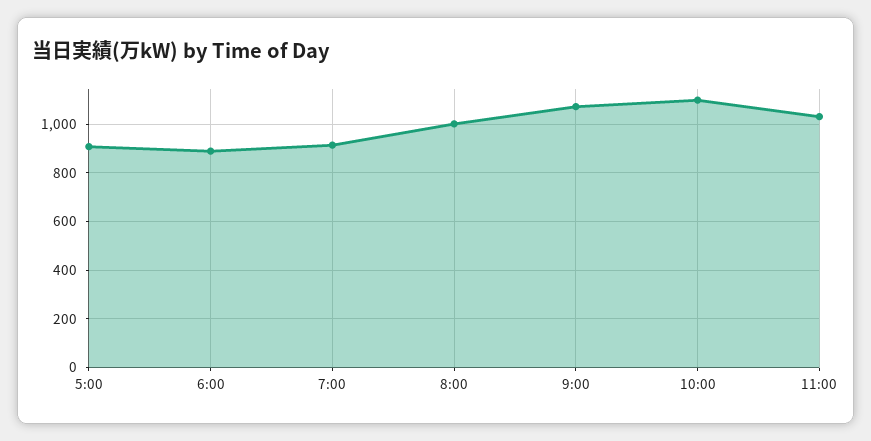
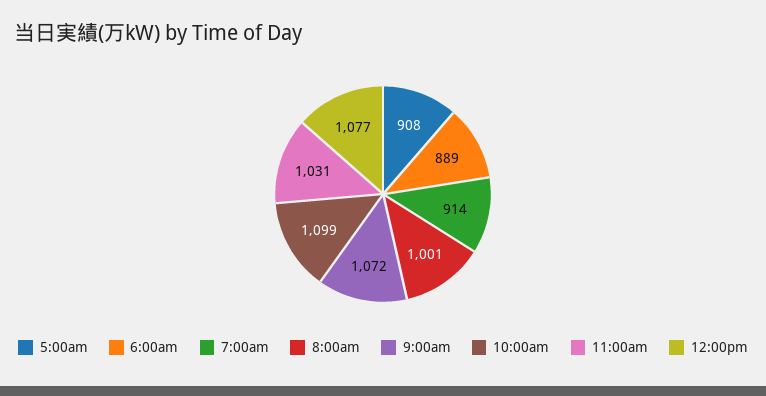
12:00pm: none -> 1077

